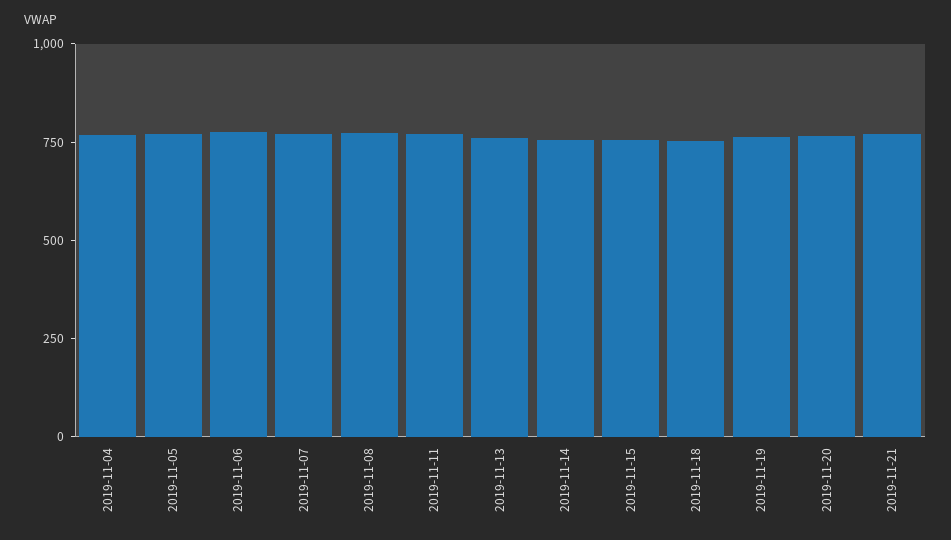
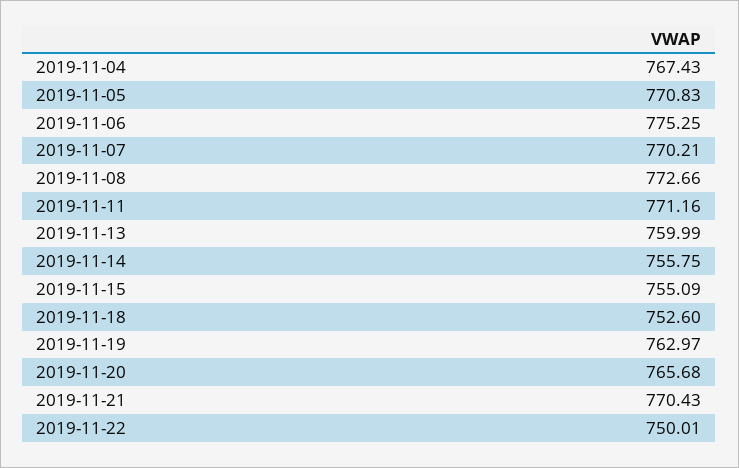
2019-11-22: none -> 750.01

